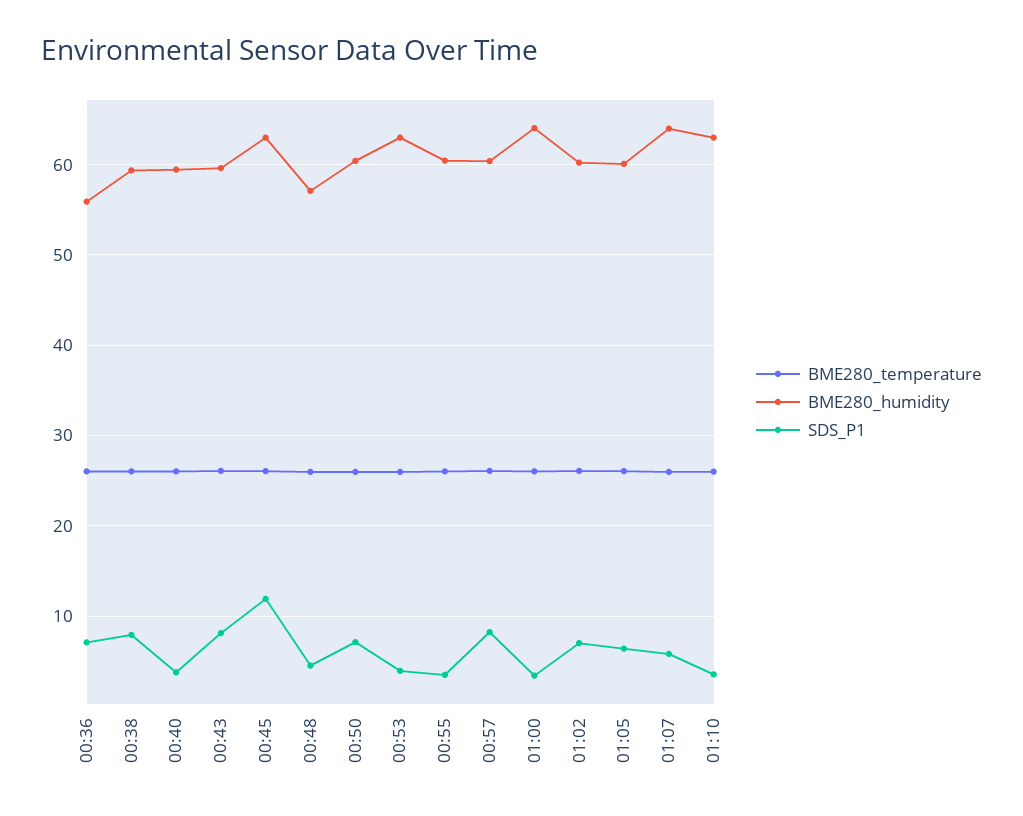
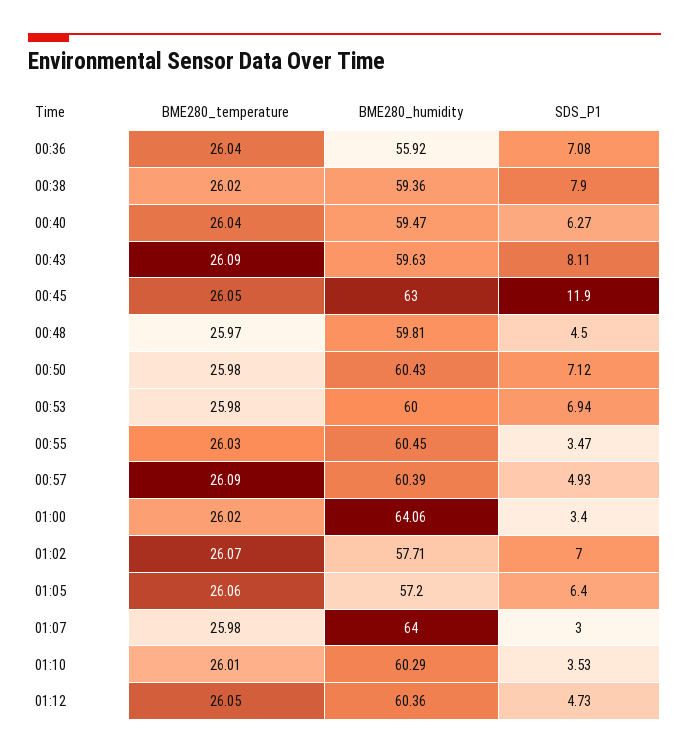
SDS_P1, 00:40: 4 -> 6.27
BME280_humidity, 00:48: 57 -> 59.81
BME280_humidity, 00:53: 63 -> 60
SDS_P1, 00:53: 4 -> 6.94
SDS_P1, 00:57: 8 -> 4.93
BME280_humidity, 01:02: 60 -> 57.71
BME280_humidity, 01:05: 60 -> 57.2
SDS_P1, 01:07: 6 -> 3
BME280_humidity, 01:10: 63 -> 60.29
BME280_temperature, 01:12: none -> 26.05
BME280_humidity, 01:12: none -> 60.36
SDS_P1, 01:12: none -> 4.73

